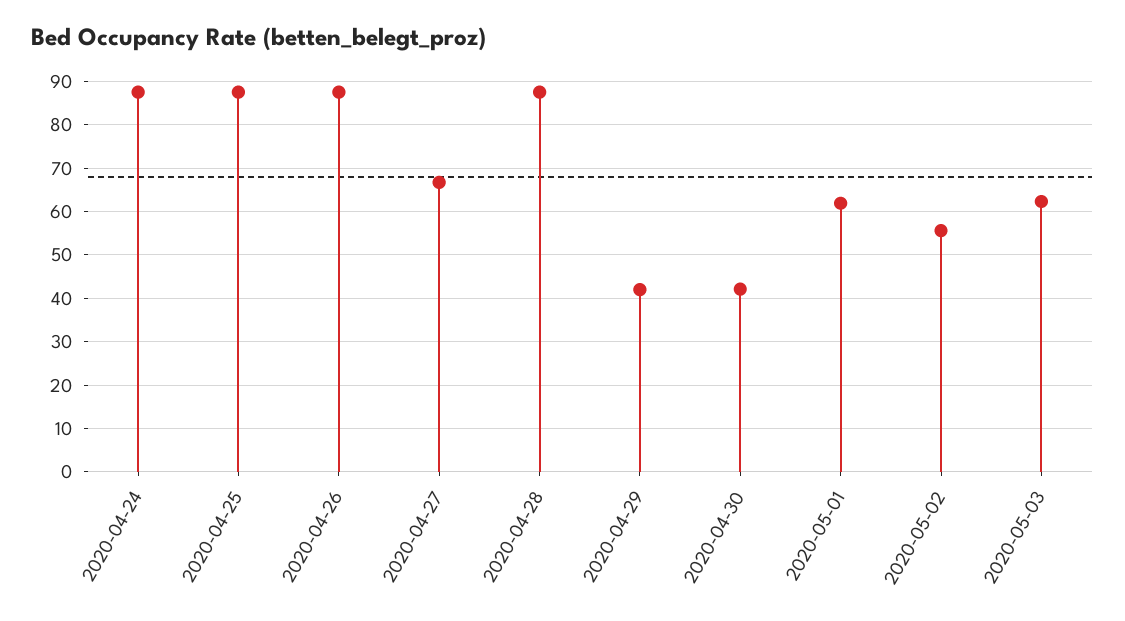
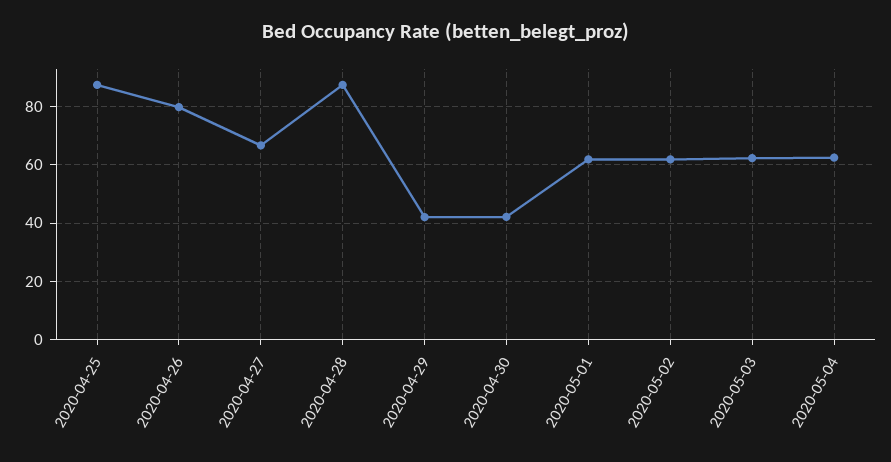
2020-04-24: 88 -> none
2020-04-26: 88 -> 80
2020-05-02: 56 -> 62.5
2020-05-04: none -> 62.5

